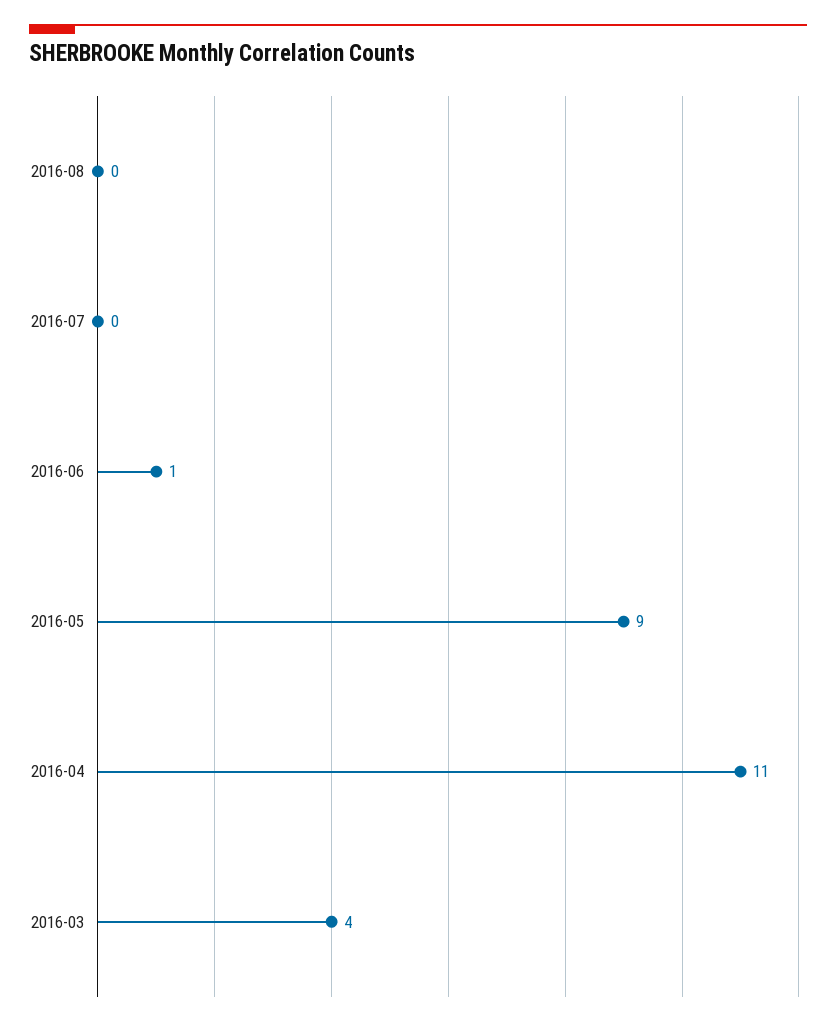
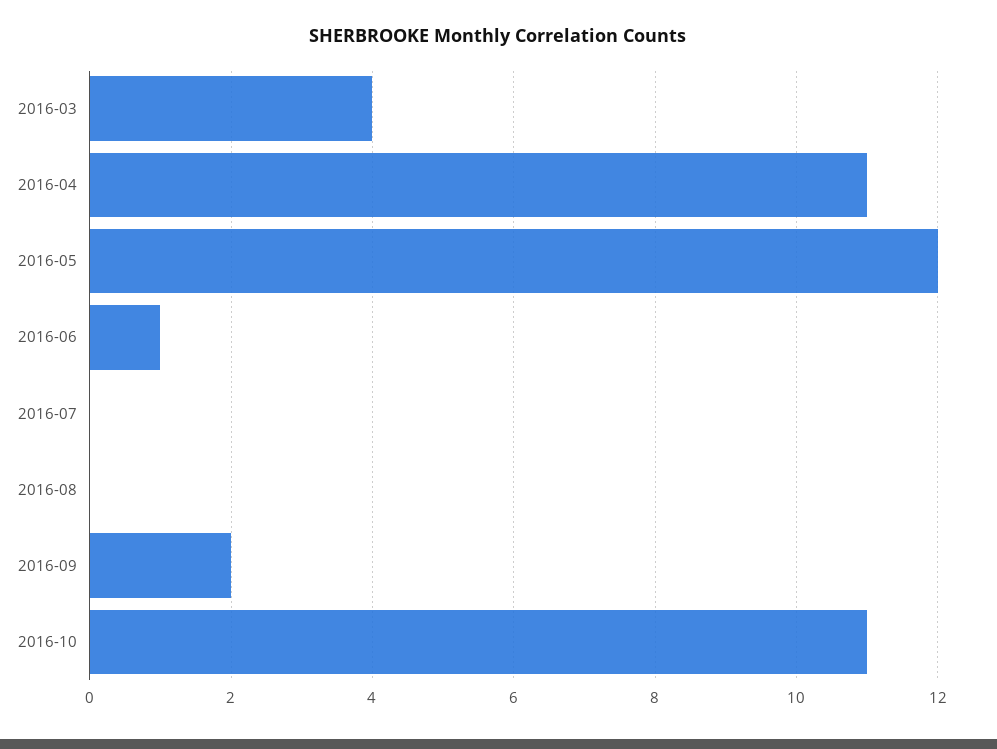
2016-05: 9 -> 12
2016-09: none -> 2
2016-10: none -> 11

